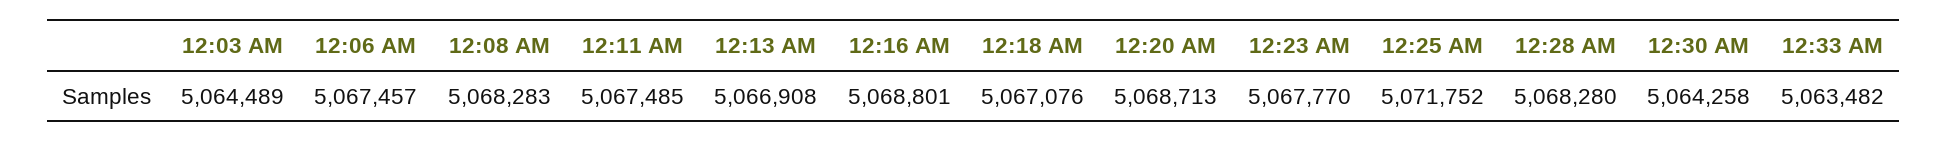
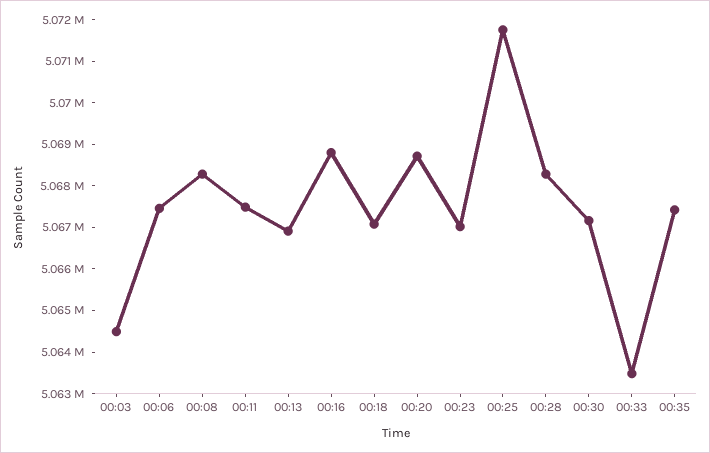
12:23 AM: 5067770 -> 5067000
12:30 AM: 5064258 -> 5067200
00:35: none -> 5067400

